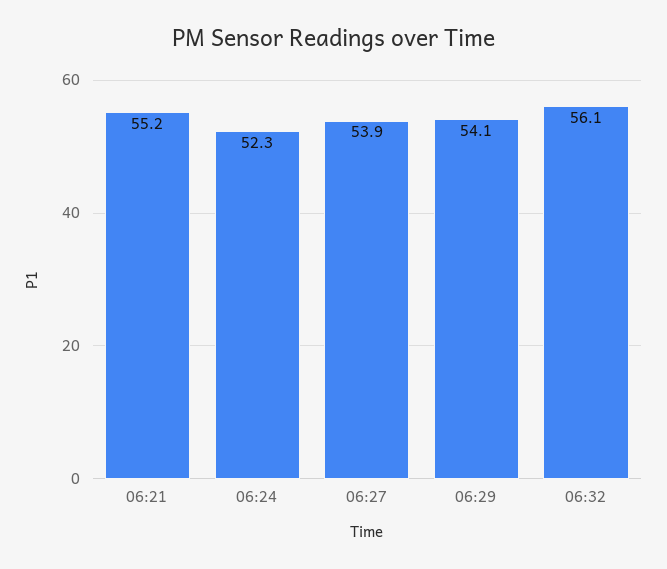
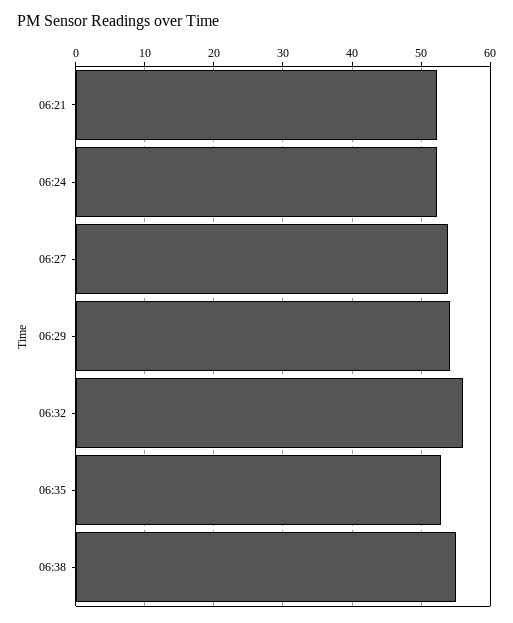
06:21: 55.2 -> 52
06:35: none -> 53
06:38: none -> 55

